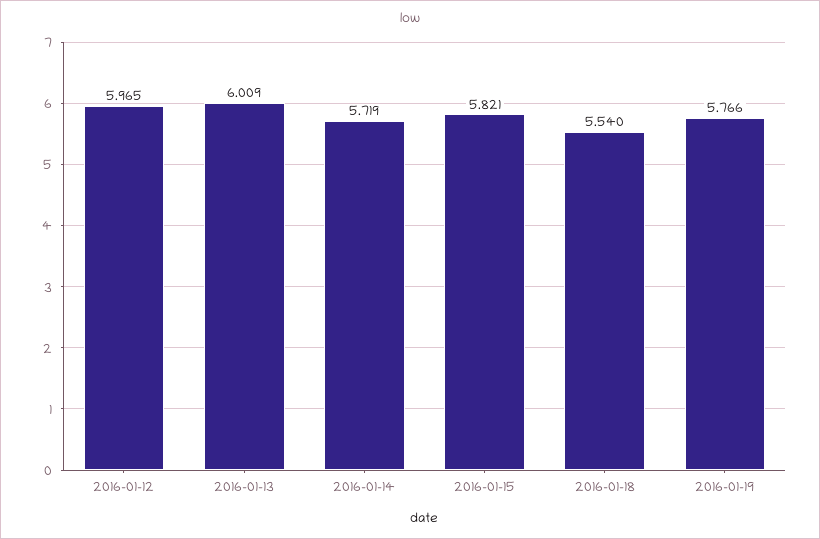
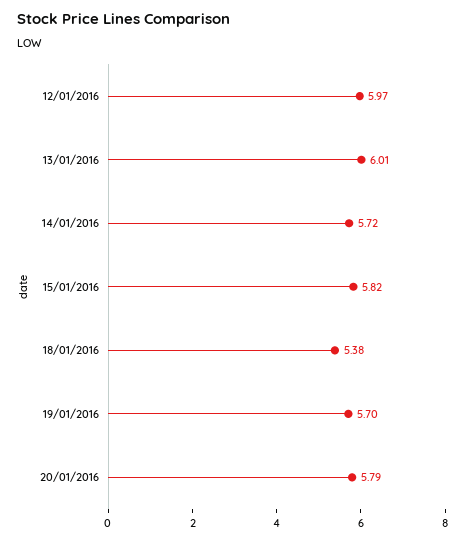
2016-01-18: 5.54 -> 5.38
2016-01-19: 5.766 -> 5.7
20/01/2016: none -> 5.79

